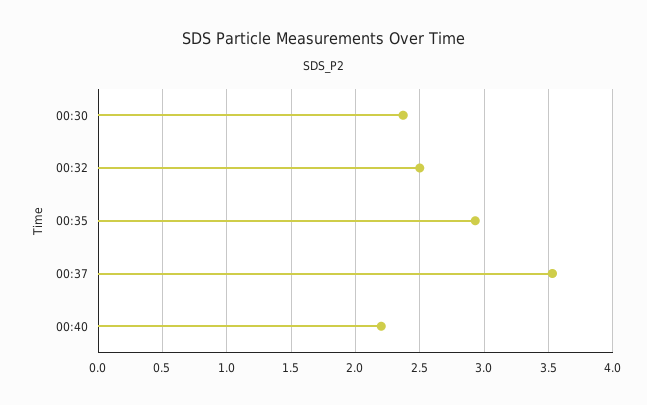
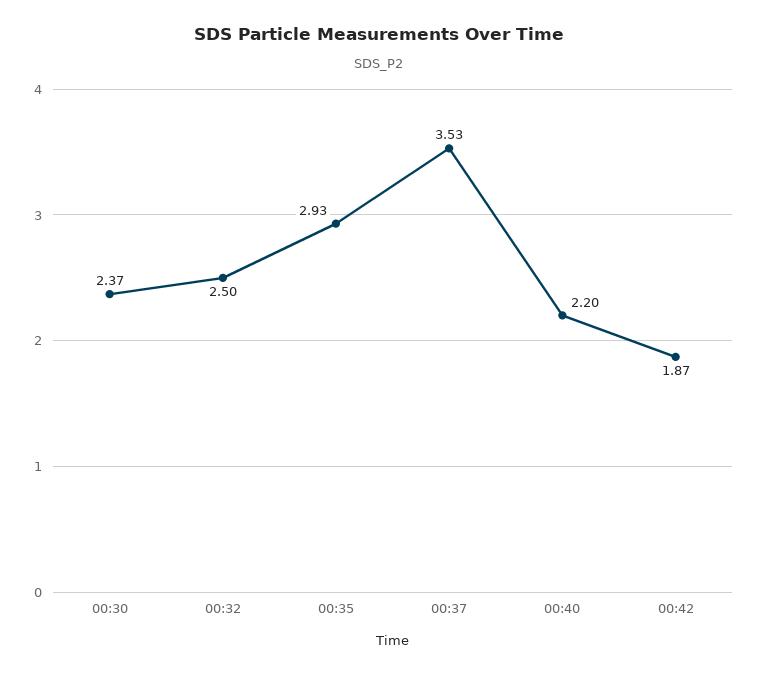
00:42: none -> 1.87

